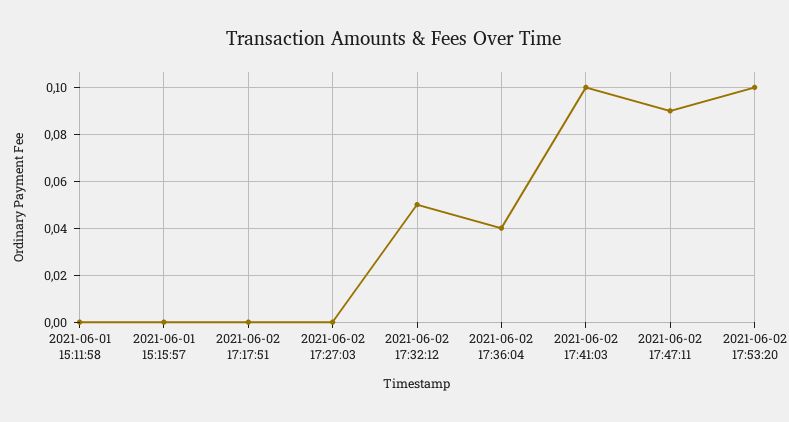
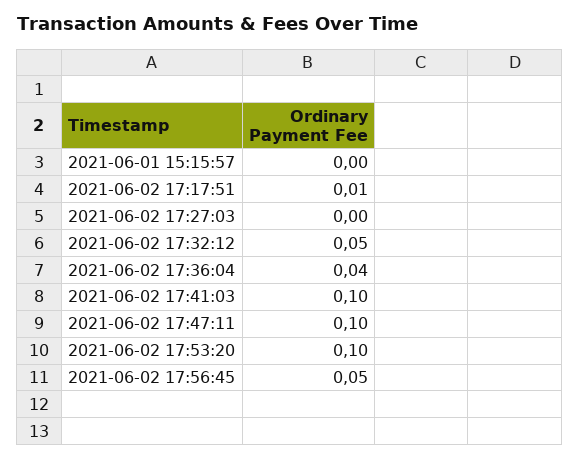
2021-06-01 15:11:58: 0 -> none
2021-06-02 17:17:51: 0 -> 0.01
2021-06-02 17:47:11: 0.09 -> 0.1
2021-06-02 17:56:45: none -> 0.05

